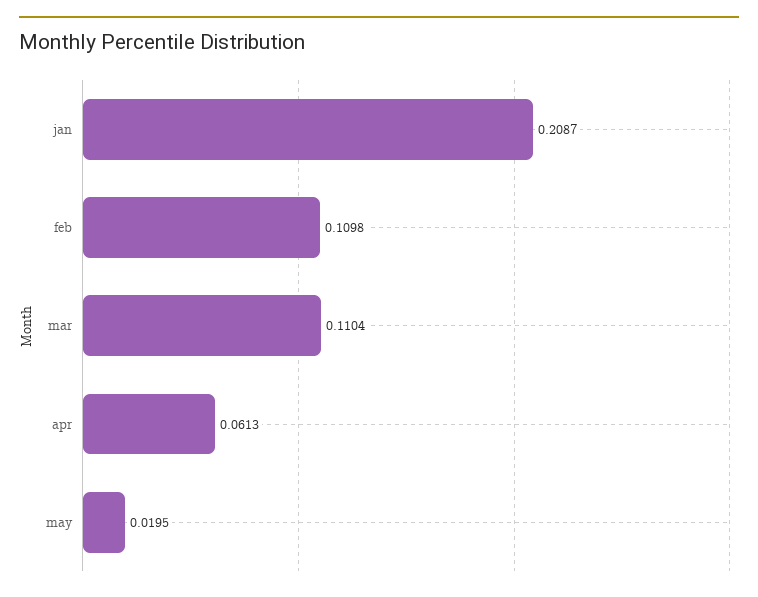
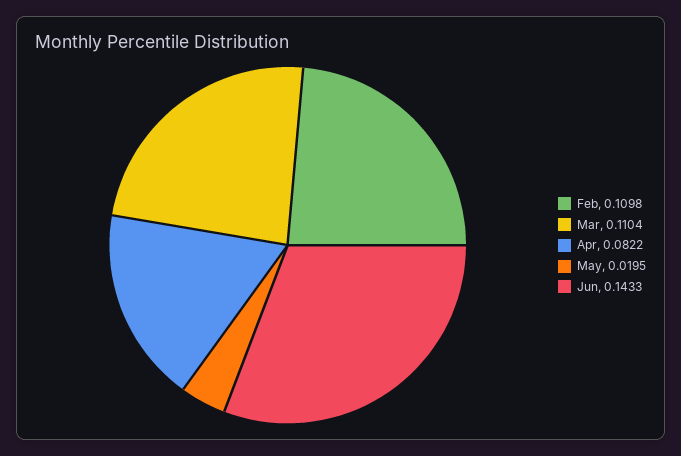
jan: 0.2087 -> none
apr: 0.0613 -> 0.0822
Jun: none -> 0.1433

